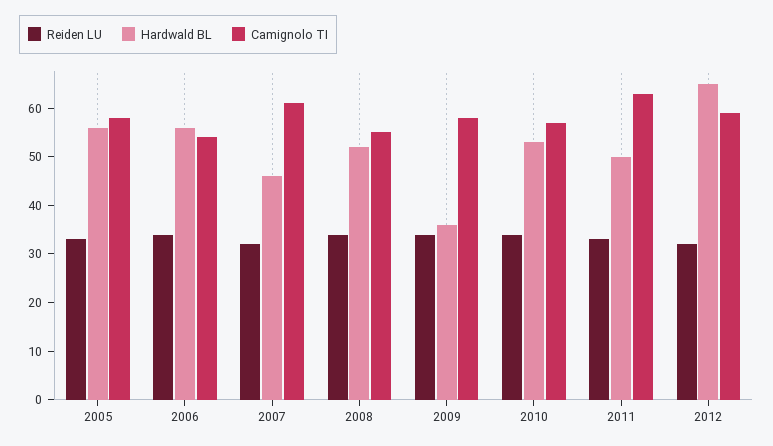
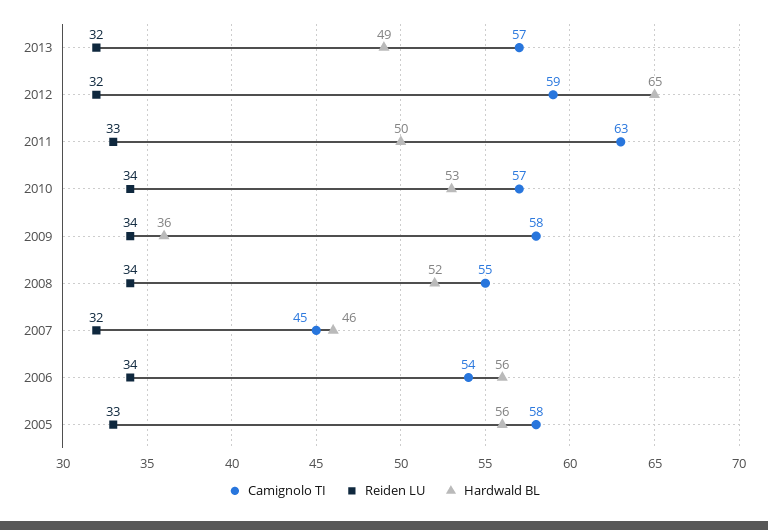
Camignolo TI, 2007: 60 -> 45
Camignolo TI, 2013: none -> 57
Reiden LU, 2013: none -> 32
Hardwald BL, 2013: none -> 49

